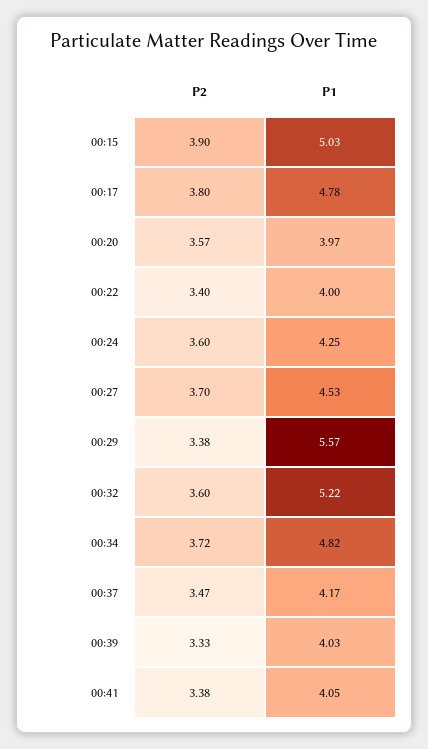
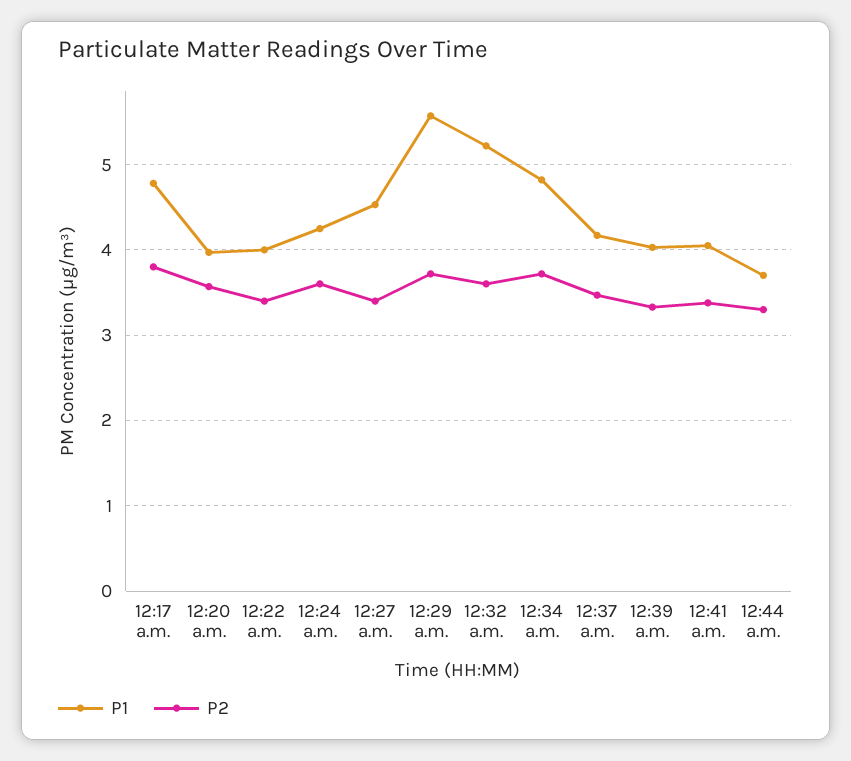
P2, 00:15: 3.9 -> none
P1, 00:15: 5.03 -> none
P2, 00:27: 3.7 -> 3.4
P2, 00:29: 3.38 -> 3.7
P1, 12:44 a.m.: none -> 3.7
P2, 12:44 a.m.: none -> 3.3

